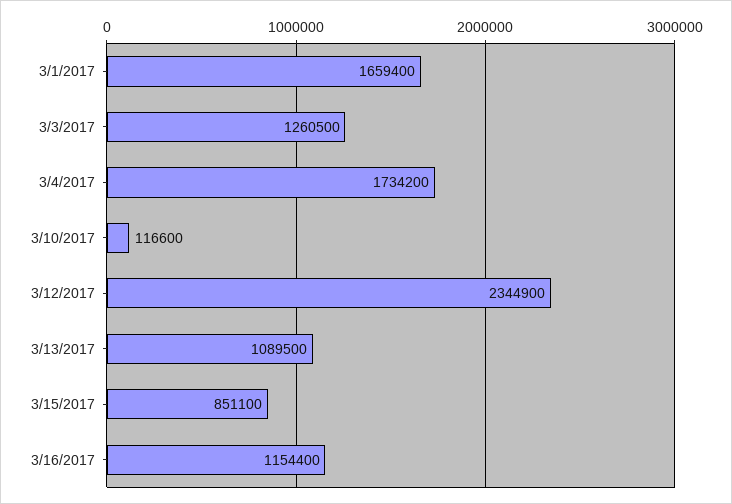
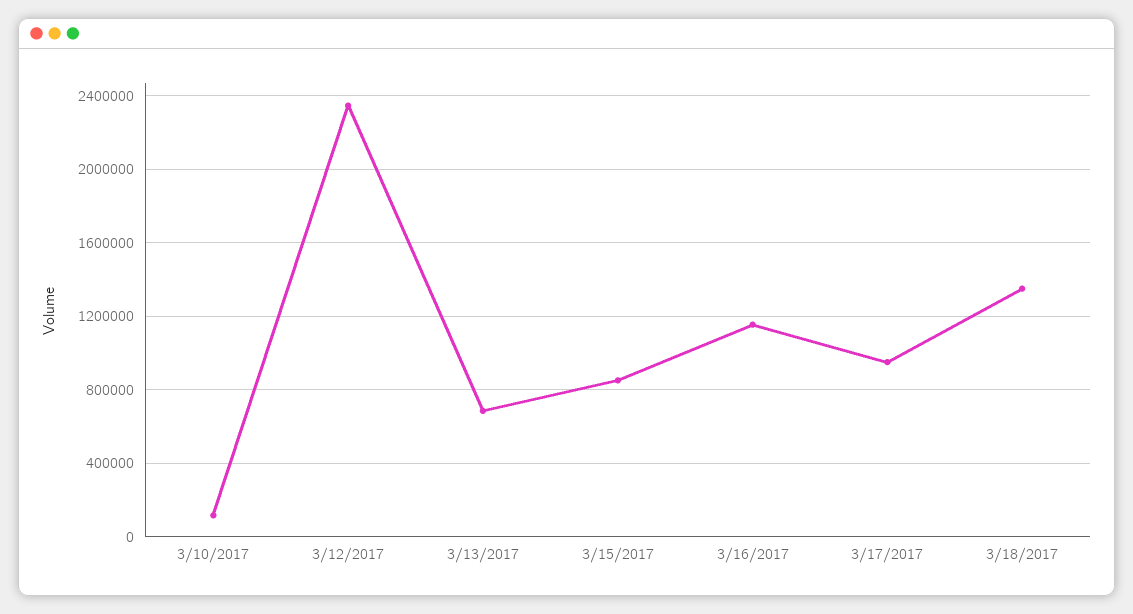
3/1/2017: 1659400 -> none
3/3/2017: 1260500 -> none
3/4/2017: 1734200 -> none
3/13/2017: 1089500 -> 700000
3/17/2017: none -> 950000
3/18/2017: none -> 1350000

